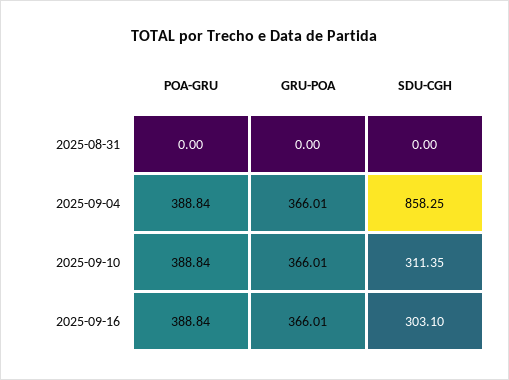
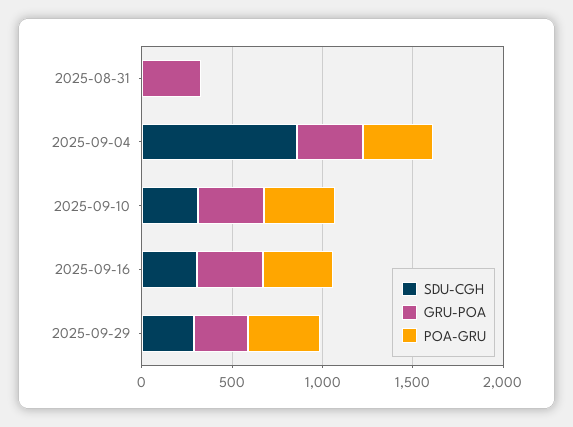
GRU-POA, 2025-08-31: 0 -> 300
SDU-CGH, 2025-09-29: none -> 300
GRU-POA, 2025-09-29: none -> 300
POA-GRU, 2025-09-29: none -> 400

